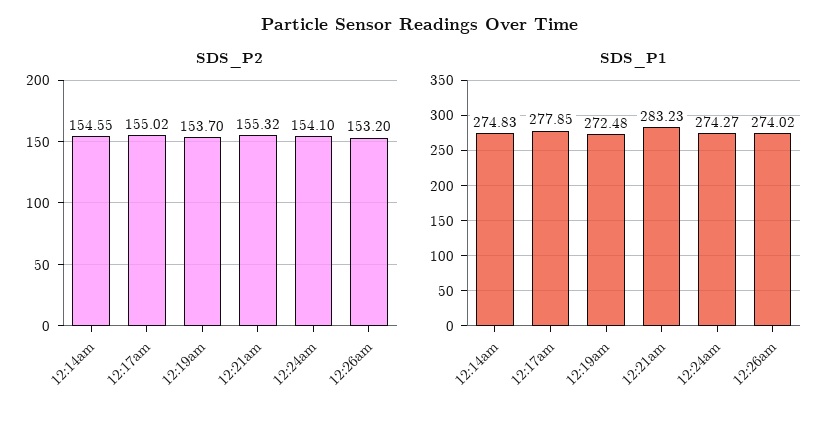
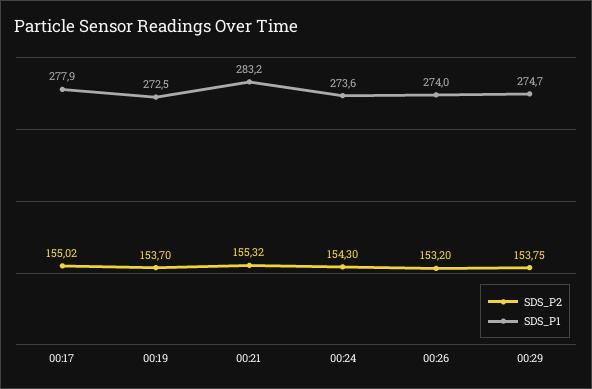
SDS_P2, 12:14am: 154.55 -> none
SDS_P2, 12:24am: 154.1 -> 154.3
SDS_P1, 12:14am: 274.83 -> none
SDS_P1, 12:24am: 274.27 -> 273.6
SDS_P2, 00:29: none -> 153.75
SDS_P1, 00:29: none -> 274.7

